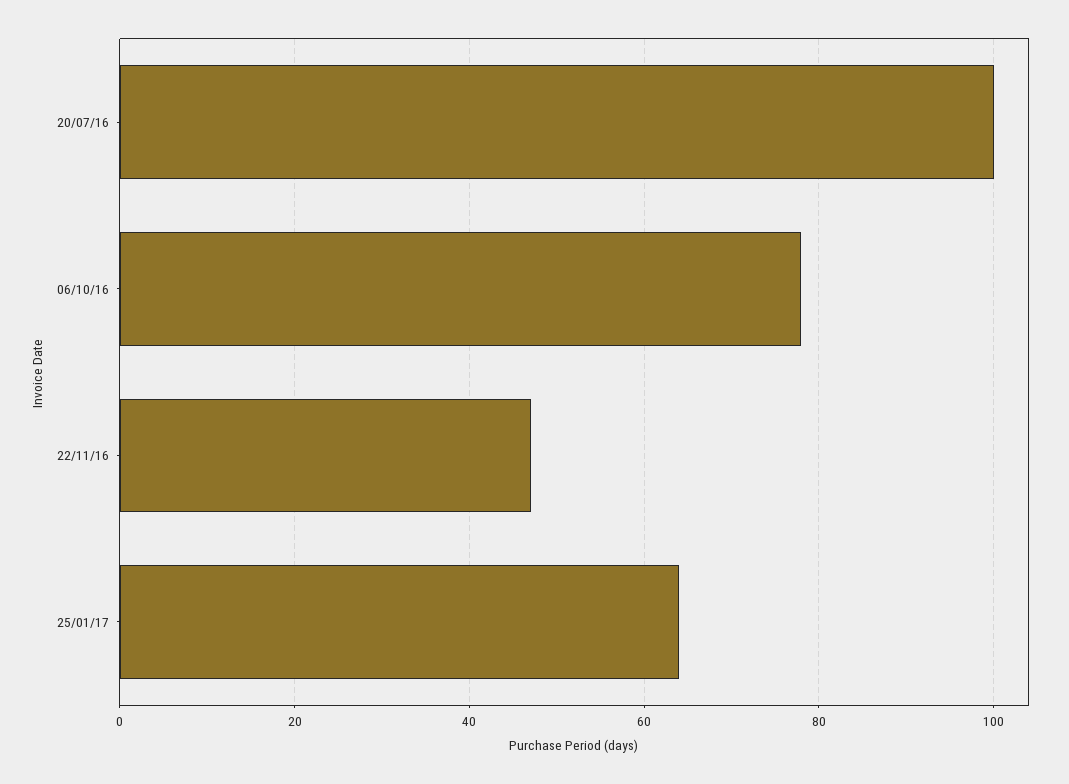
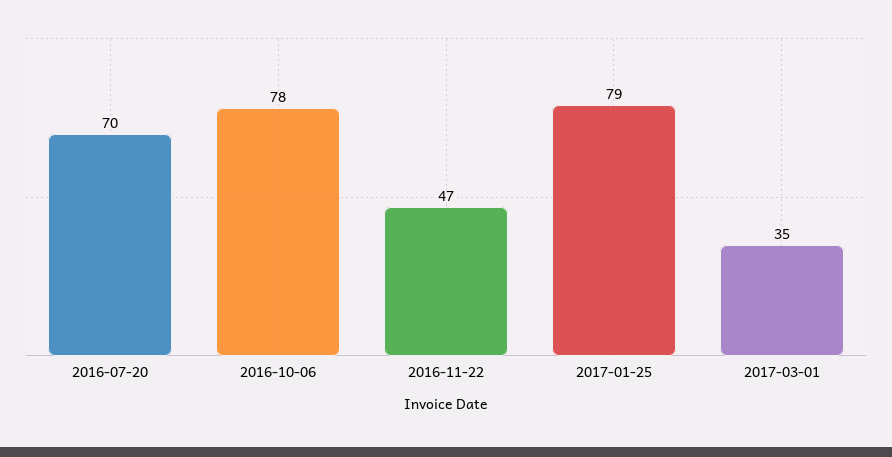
20/07/16: 100 -> 70
25/01/17: 65 -> 79
2017-03-01: none -> 35

